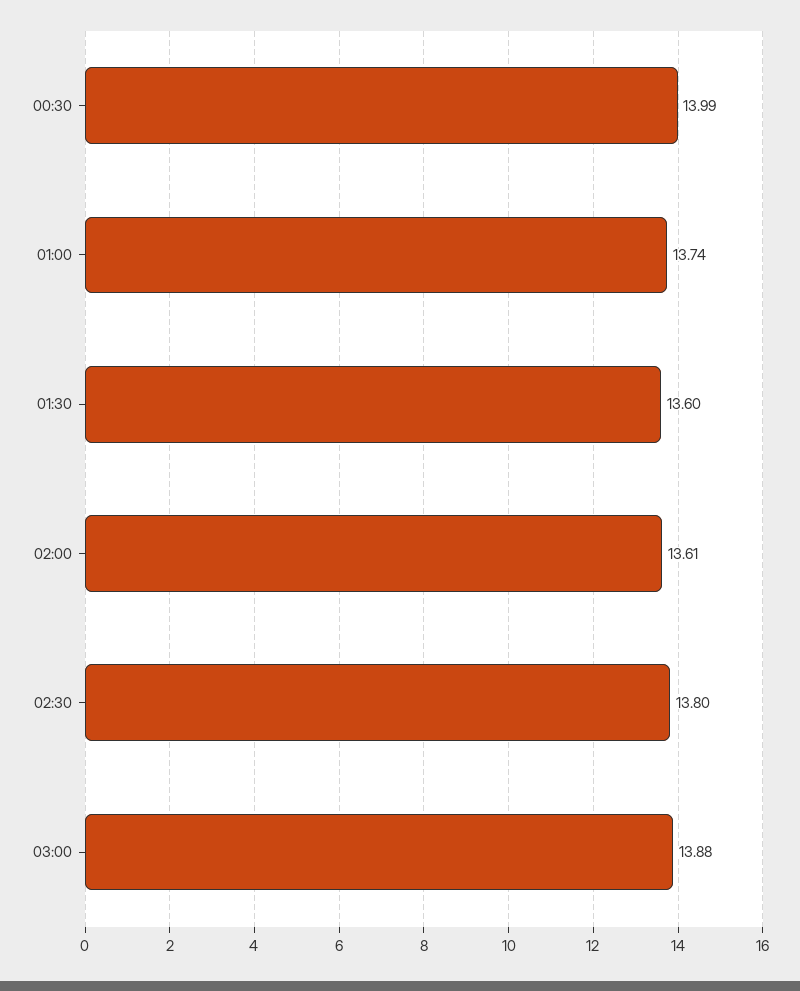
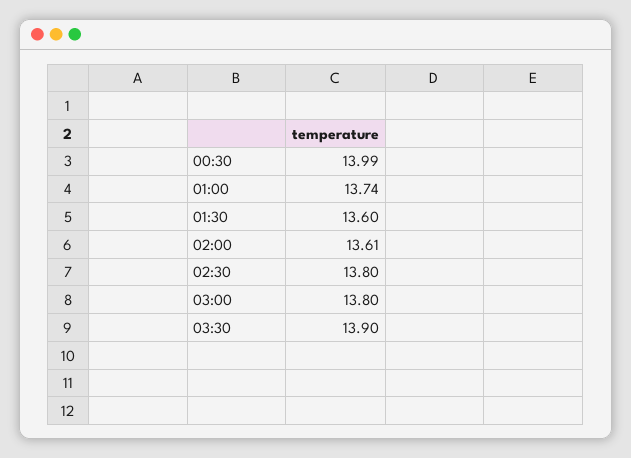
03:00: 13.88 -> 13.8
03:30: none -> 13.9

